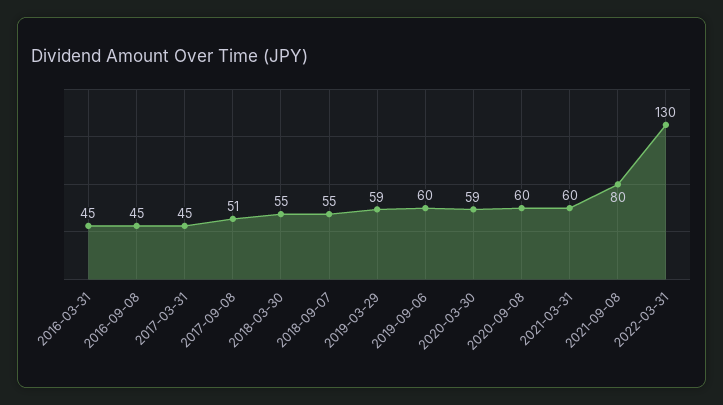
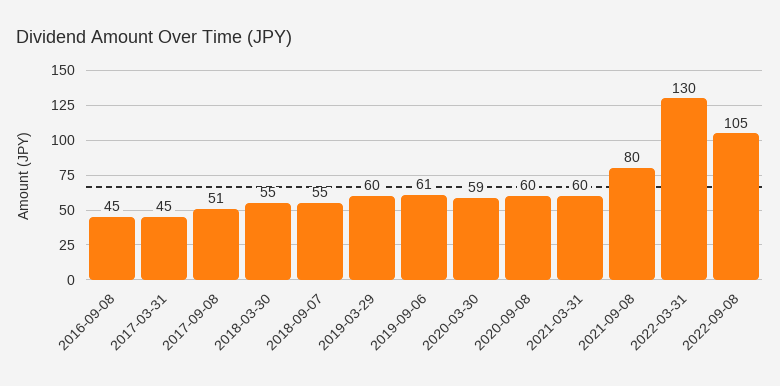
2016-03-31: 45 -> none
2019-03-29: 59 -> 60
2019-09-06: 60 -> 61
2022-09-08: none -> 105

